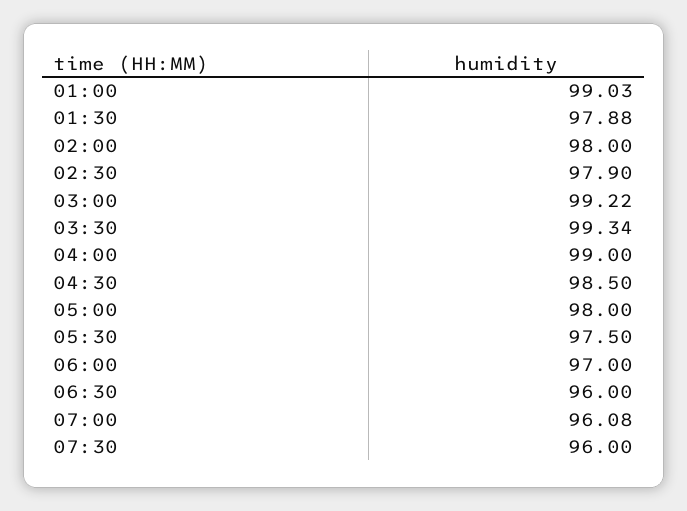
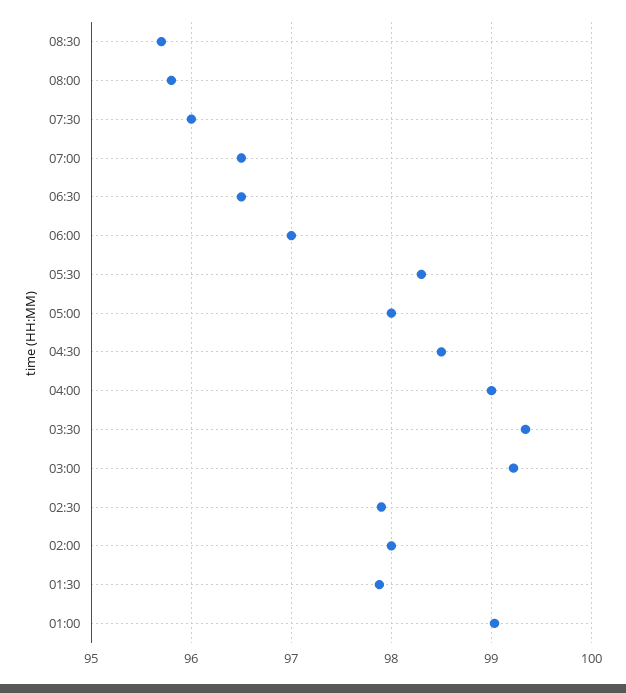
05:30: 97.5 -> 98.3
06:30: 96 -> 96.5
07:00: 96.08 -> 96.5
08:30: none -> 95.7
08:00: none -> 95.8

